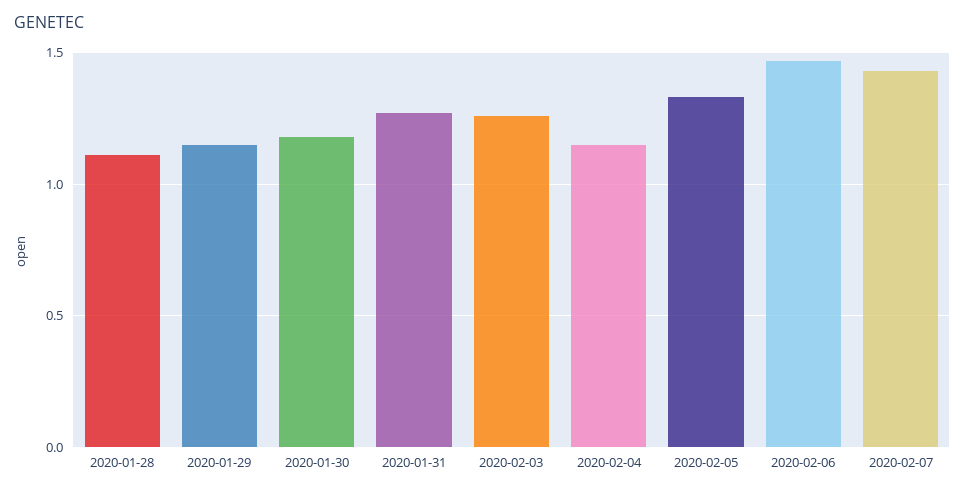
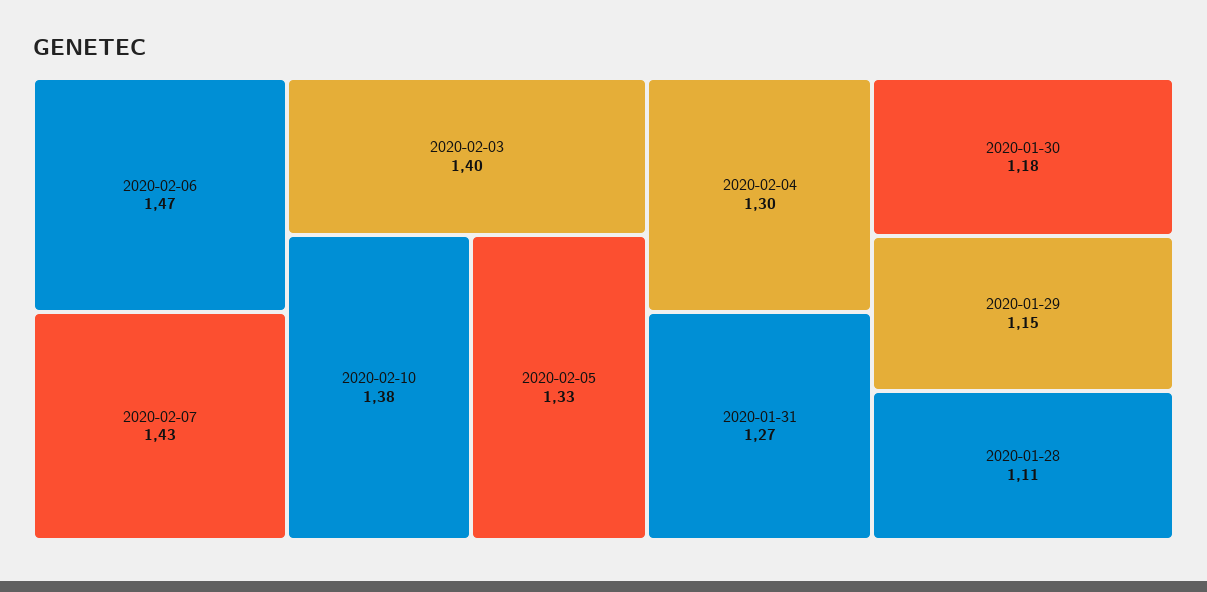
2020-02-03: 1.25 -> 1.4
2020-02-04: 1.15 -> 1.3
2020-02-10: none -> 1.38

